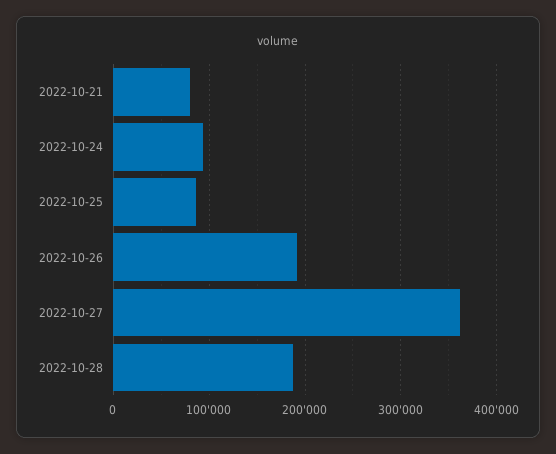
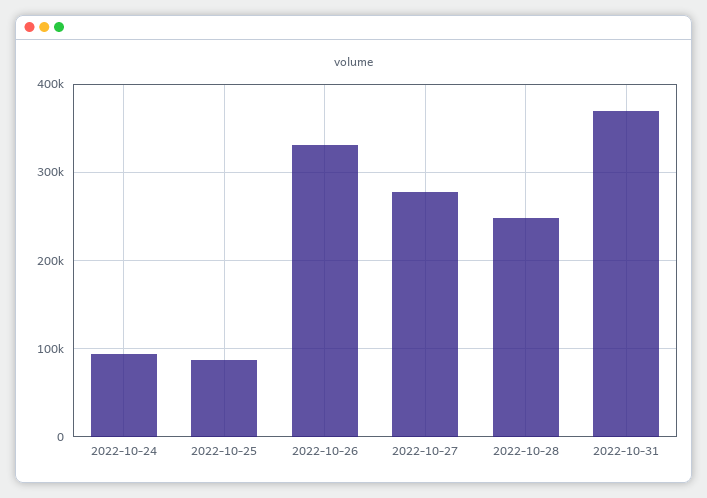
2022-10-21: 80000 -> none
2022-10-26: 190000 -> 330000
2022-10-27: 360000 -> 280000
2022-10-28: 190000 -> 250000
2022-10-31: none -> 370000

